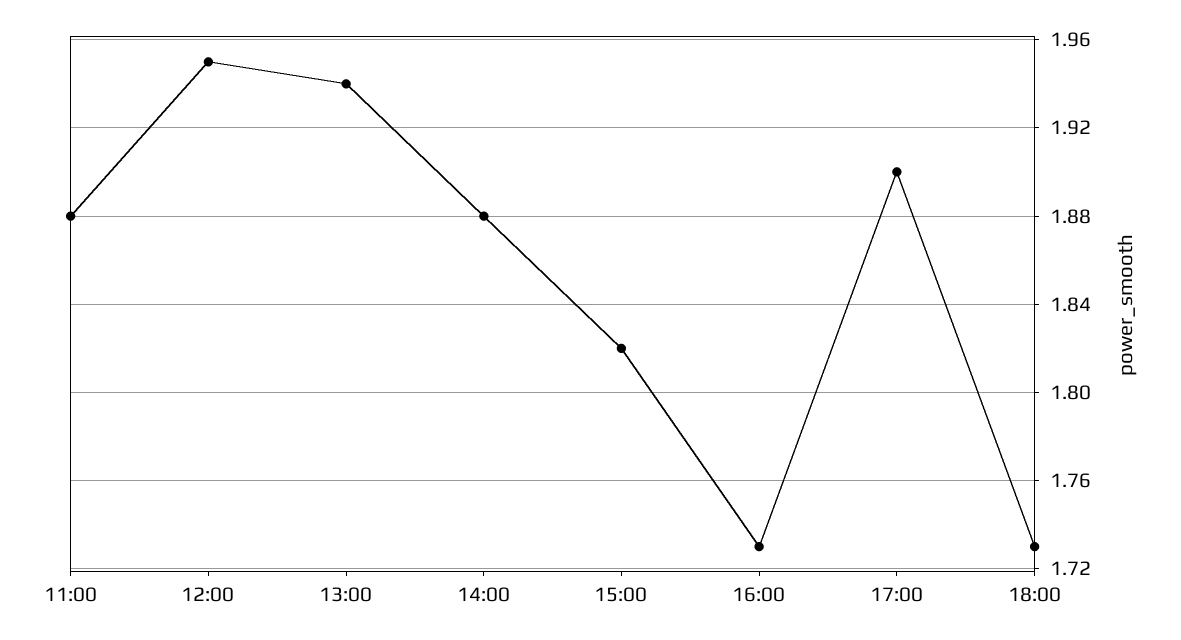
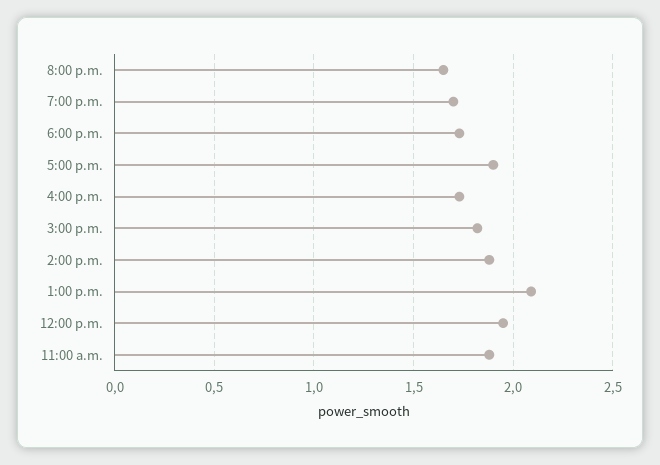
13:00: 1.94 -> 2.1
8:00 p.m.: none -> 1.65
7:00 p.m.: none -> 1.7

